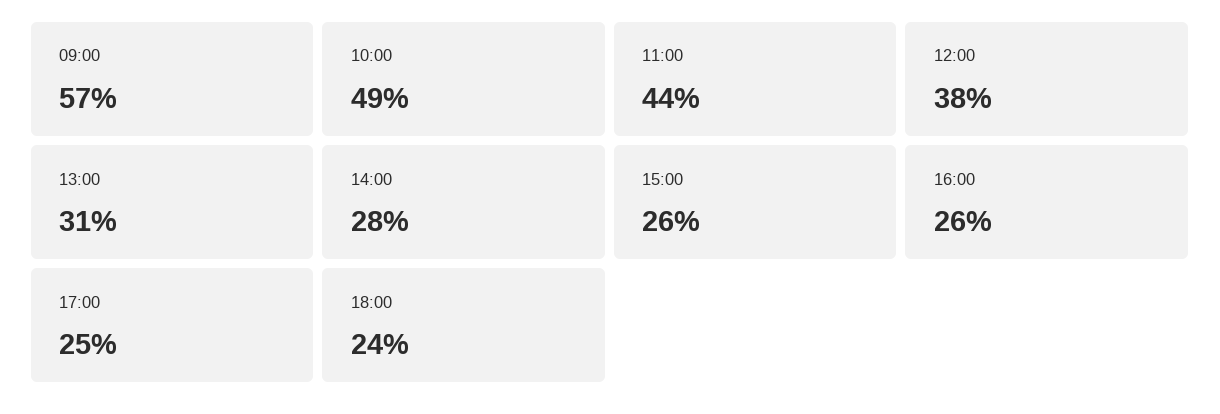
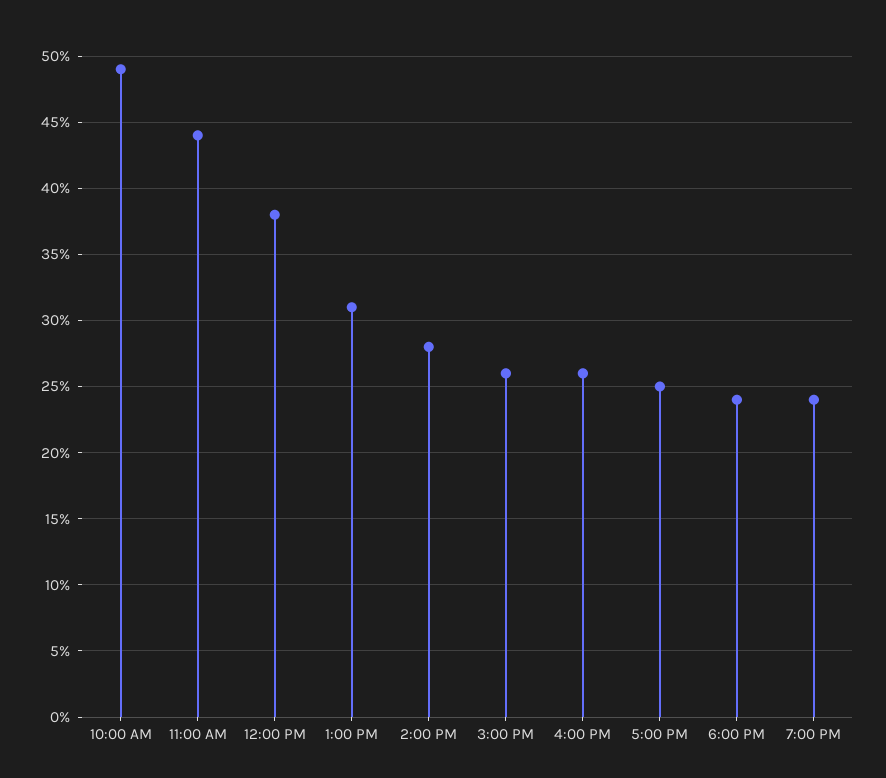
09:00: 57 -> none
7:00 PM: none -> 24

